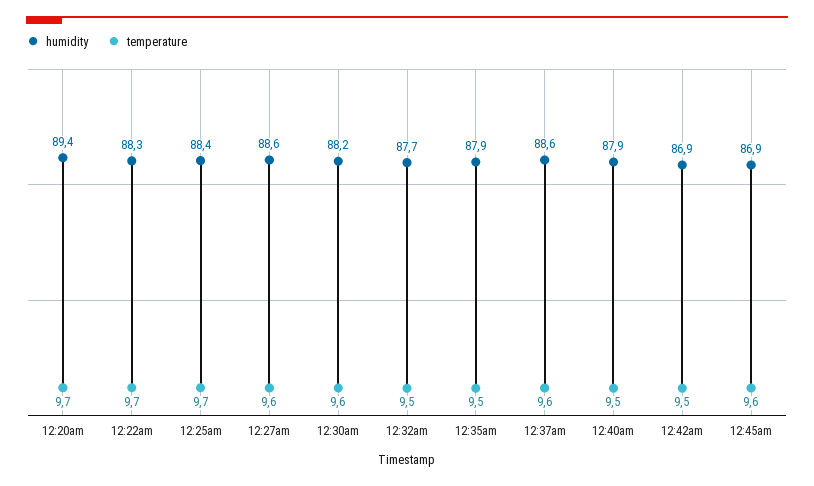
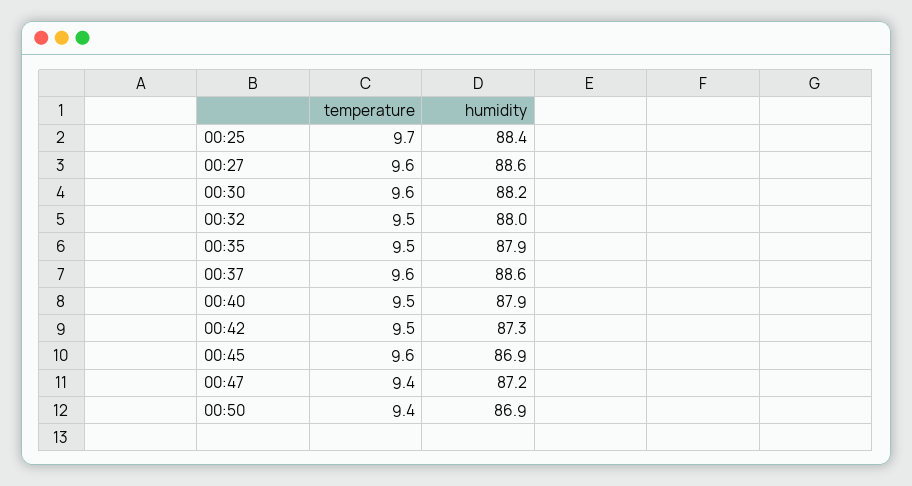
humidity, 12:20am: 89.4 -> none
temperature, 12:20am: 9.7 -> none
humidity, 12:22am: 88.3 -> none
temperature, 12:22am: 9.7 -> none
humidity, 12:32am: 87.7 -> 88
humidity, 12:42am: 86.9 -> 87.3
temperature, 00:47: none -> 9.4
humidity, 00:47: none -> 87.2
temperature, 00:50: none -> 9.4
humidity, 00:50: none -> 86.9

